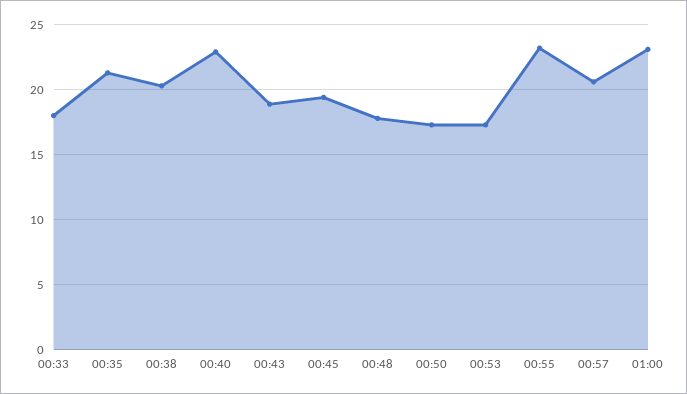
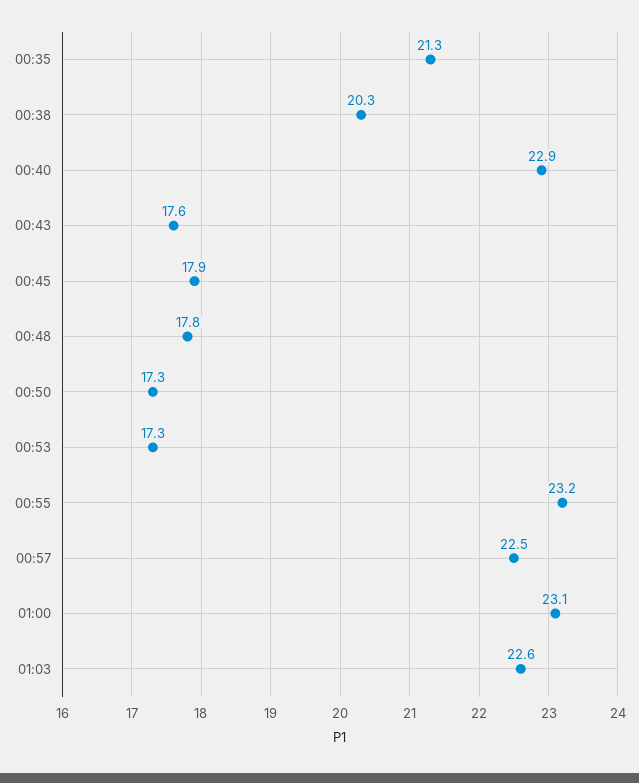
00:33: 18 -> none
00:43: 19 -> 17.6
00:45: 19.5 -> 17.9
00:57: 20.5 -> 22.5
01:03: none -> 22.6

